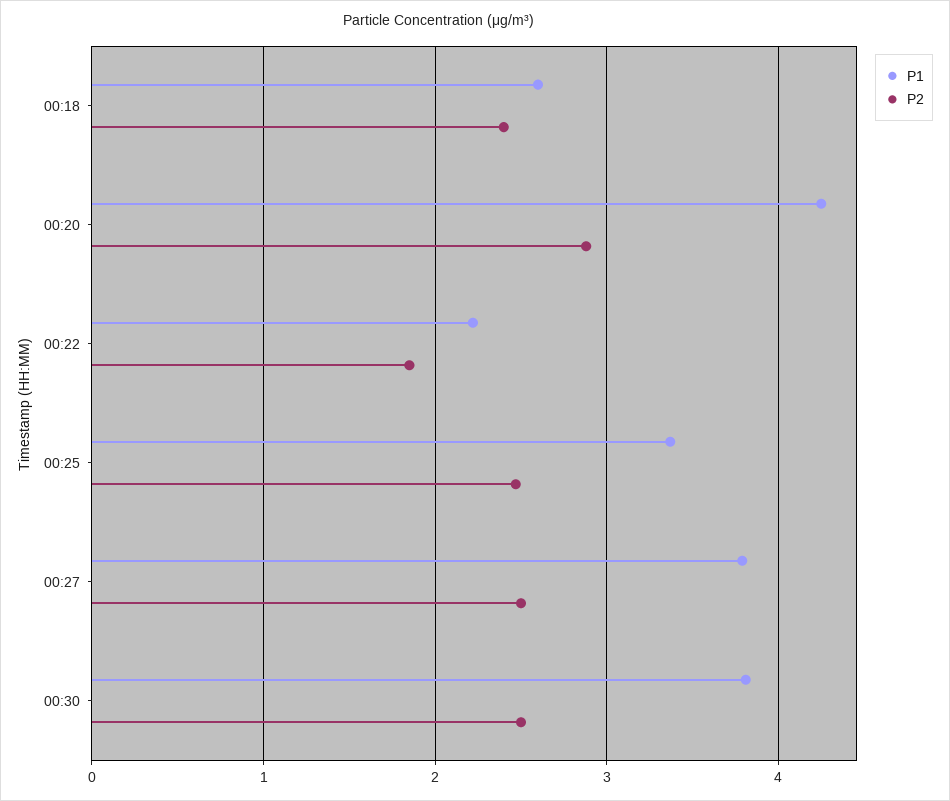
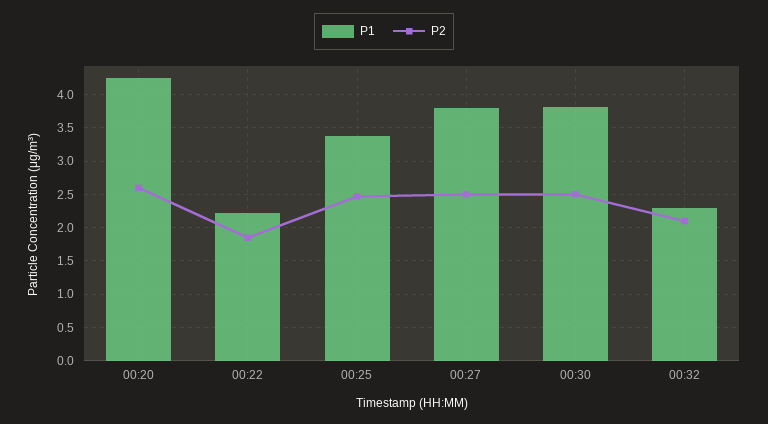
P1, 00:18: 2.6 -> none
P2, 00:18: 2.4 -> none
P2, 00:20: 2.9 -> 2.6
P1, 00:32: none -> 2.3
P2, 00:32: none -> 2.1

